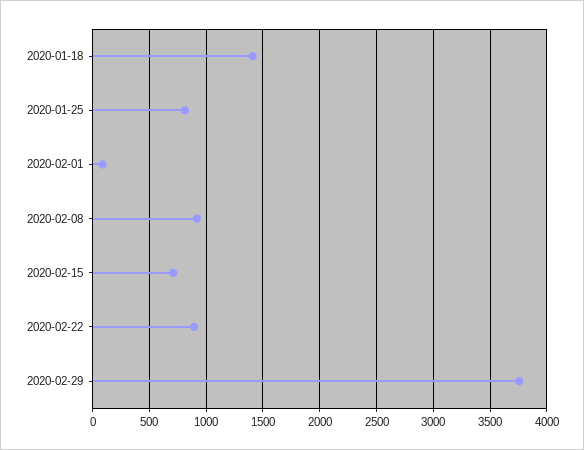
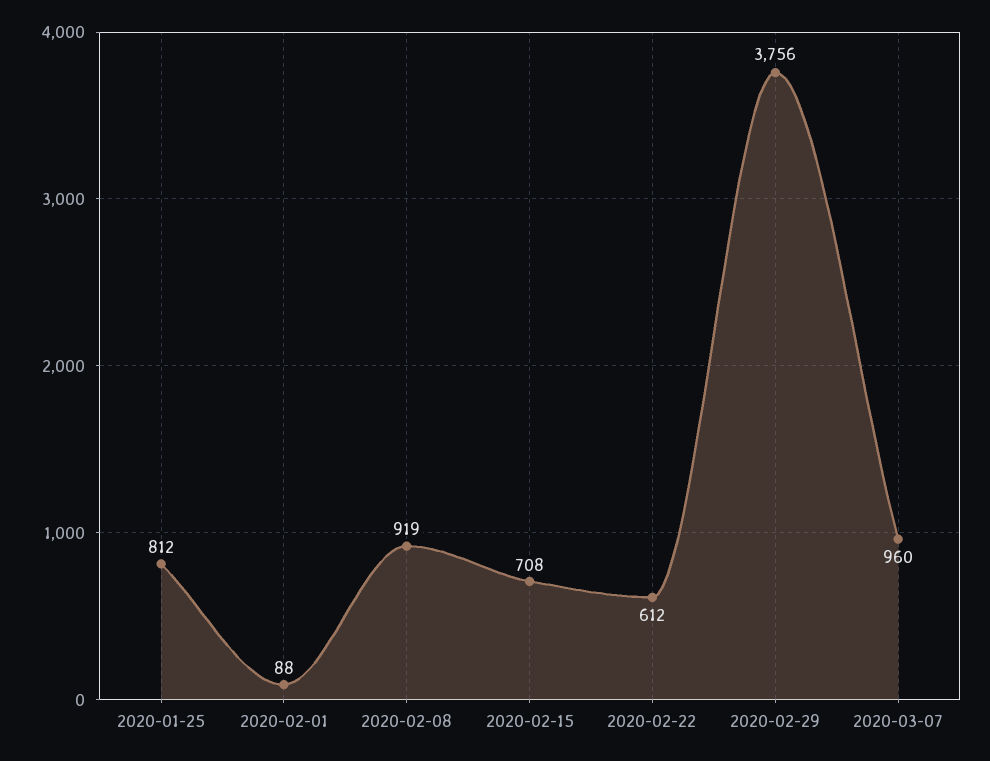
2020-01-18: 1400 -> none
2020-02-22: 900 -> 612
2020-03-07: none -> 960

